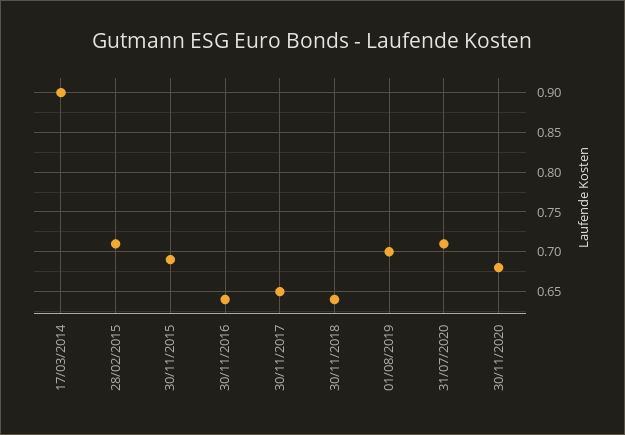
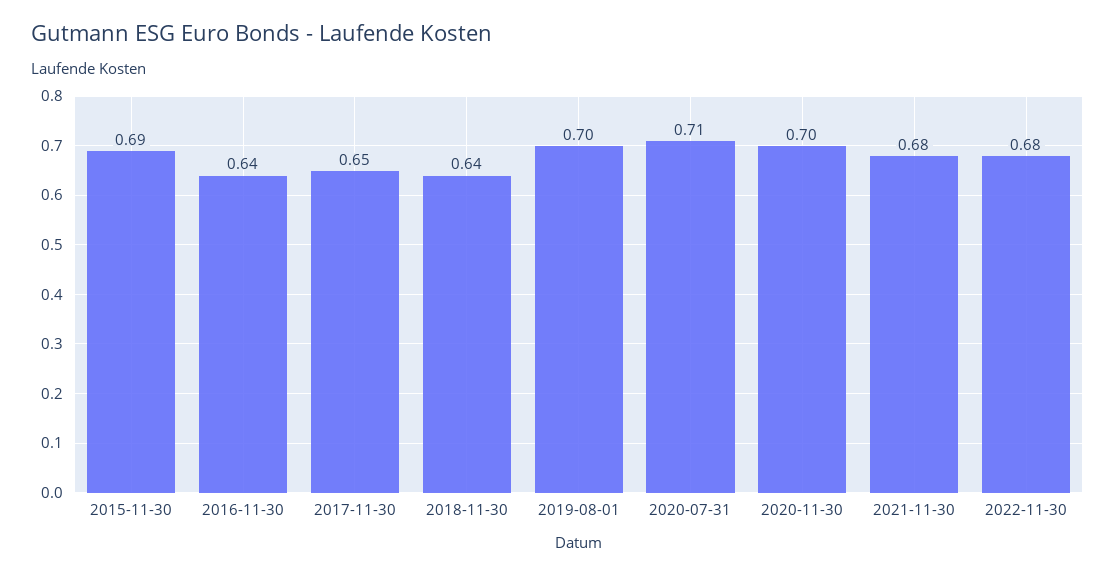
17/03/2014: 0.9 -> none
28/02/2015: 0.71 -> none
30/11/2020: 0.68 -> 0.7
2021-11-30: none -> 0.68
2022-11-30: none -> 0.68

